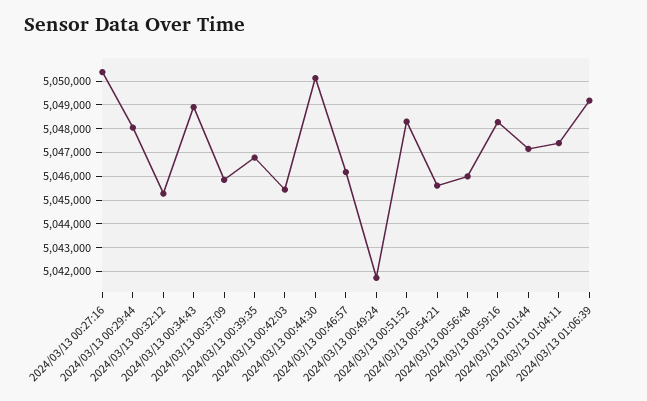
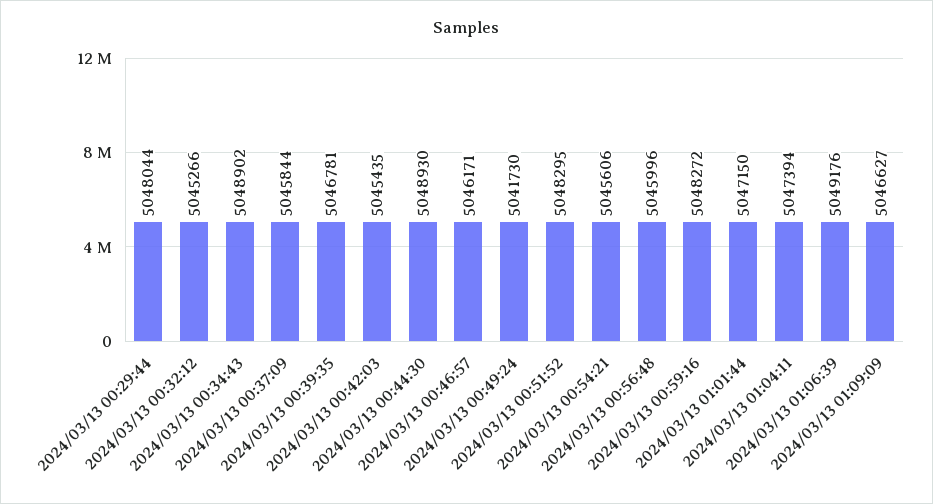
2024/03/13 00:27:16: 5050500 -> none
2024/03/13 00:44:30: 5050000 -> 5048930
2024/03/13 01:09:09: none -> 5046627

